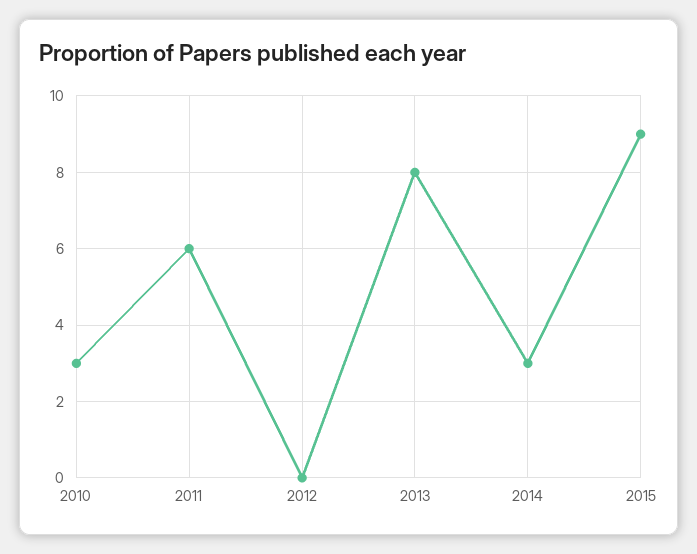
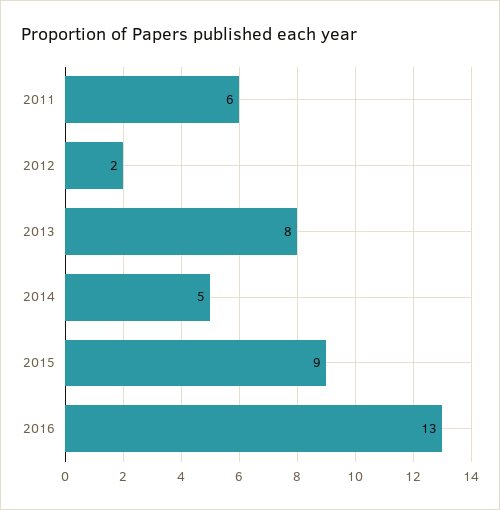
2010: 3 -> none
2012: 0 -> 2
2014: 3 -> 5
2016: none -> 13

